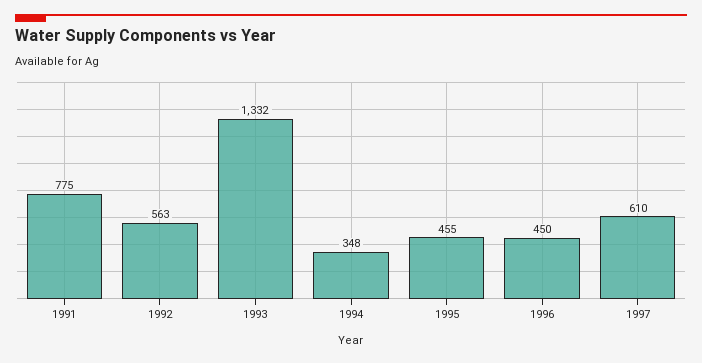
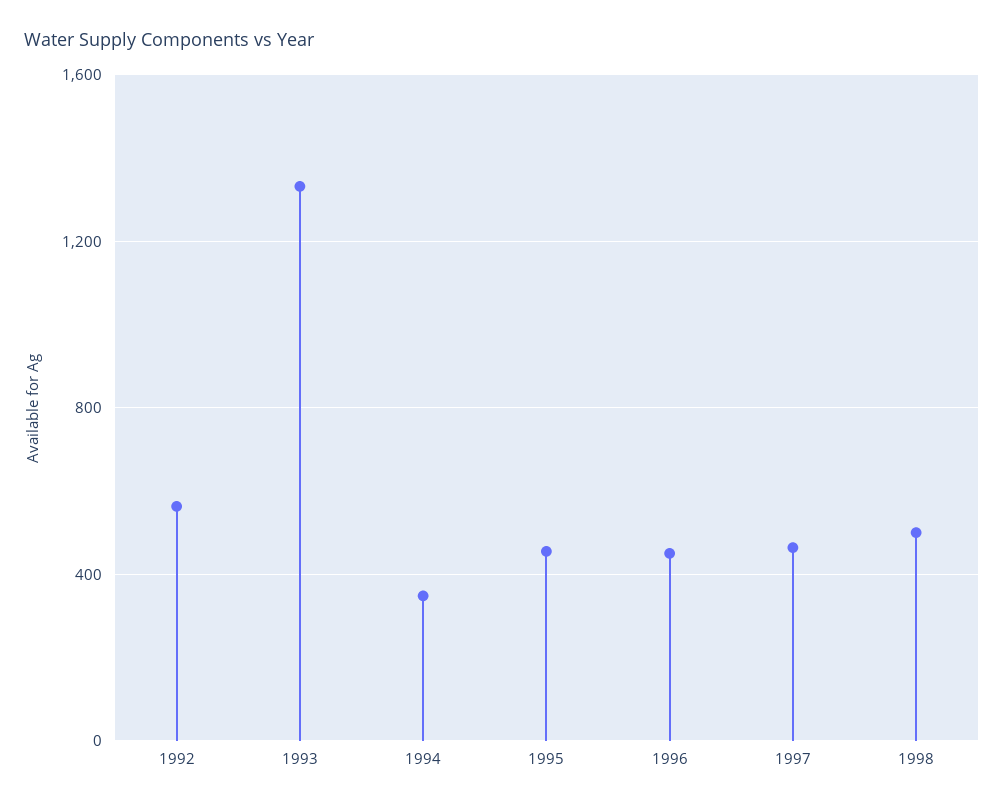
1991: 775 -> none
1997: 610 -> 450
1998: none -> 500

